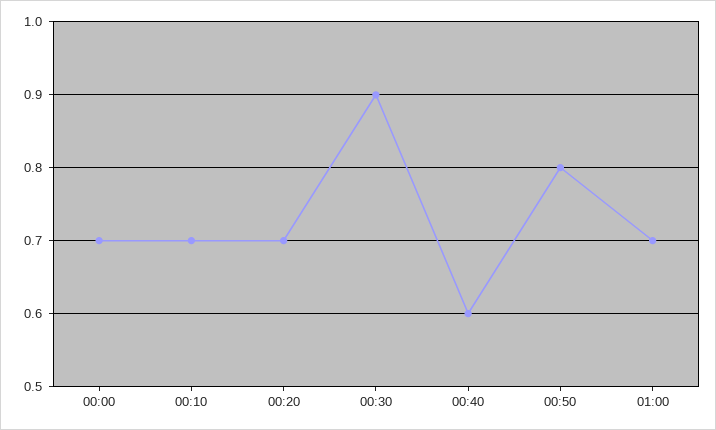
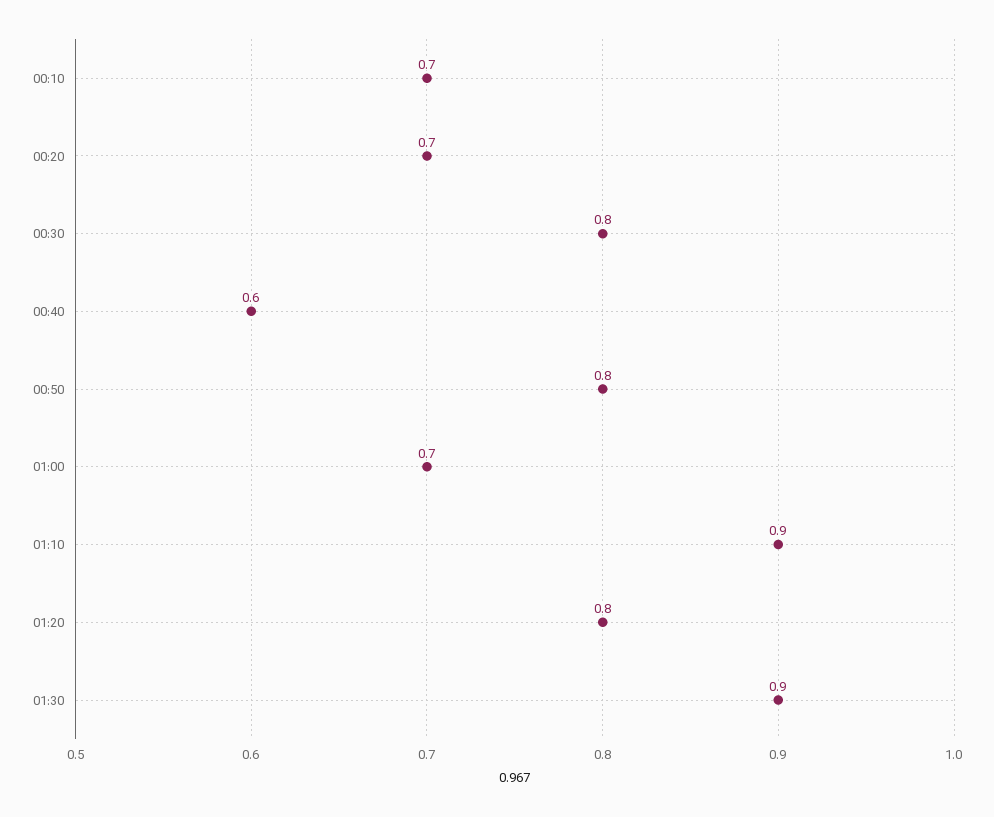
00:00: 0.7 -> none
00:30: 0.9 -> 0.8
01:10: none -> 0.9
01:20: none -> 0.8
01:30: none -> 0.9

